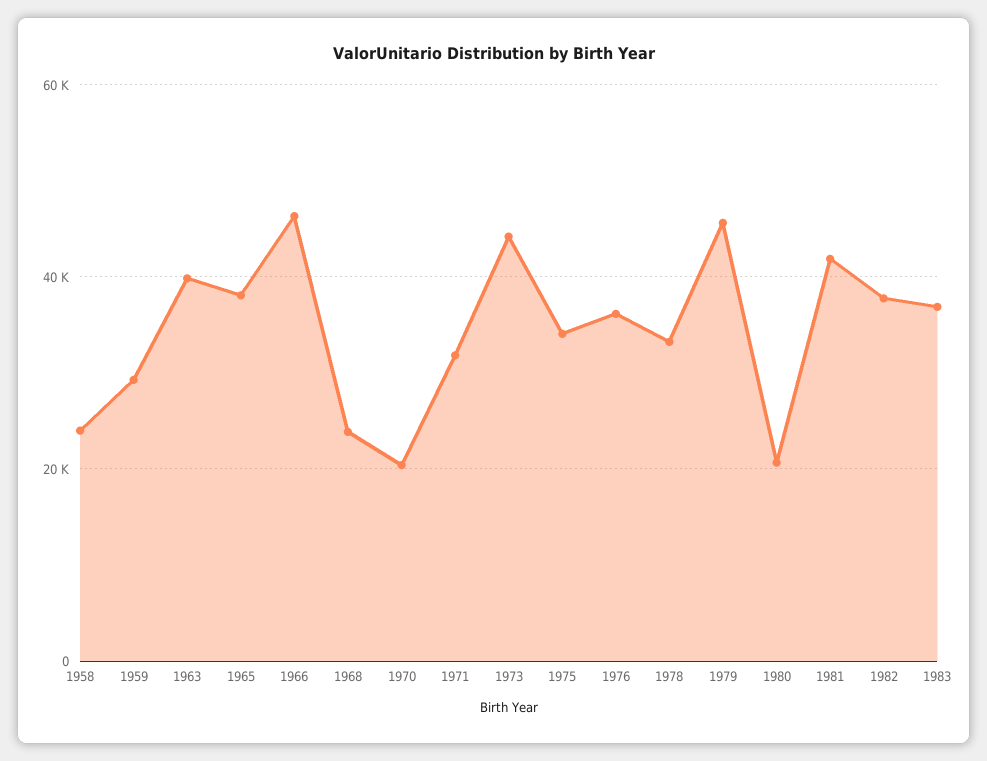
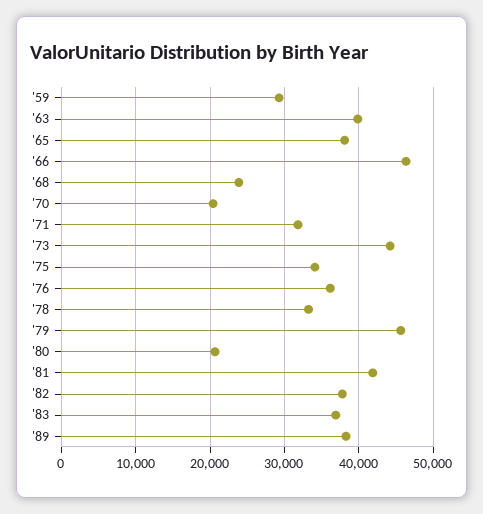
1958: 24000 -> none
'89: none -> 38000

